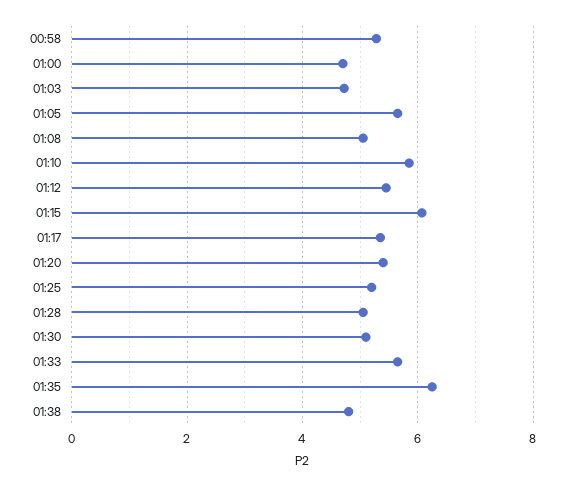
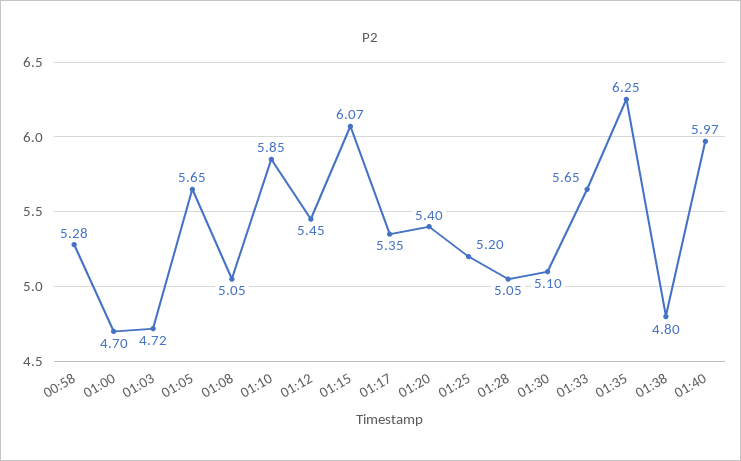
01:40: none -> 5.97

